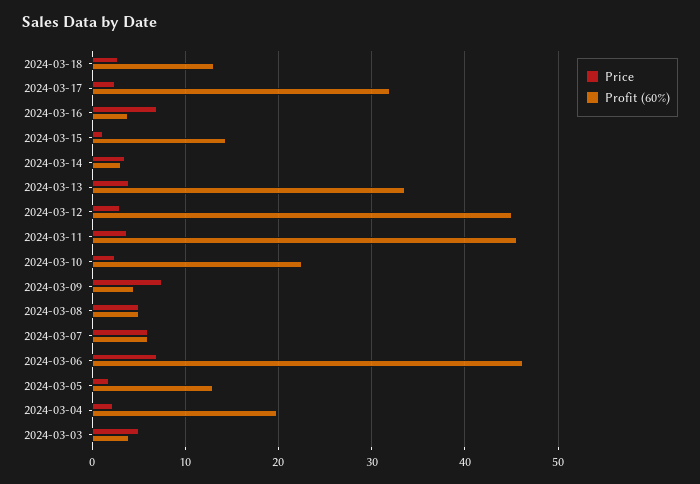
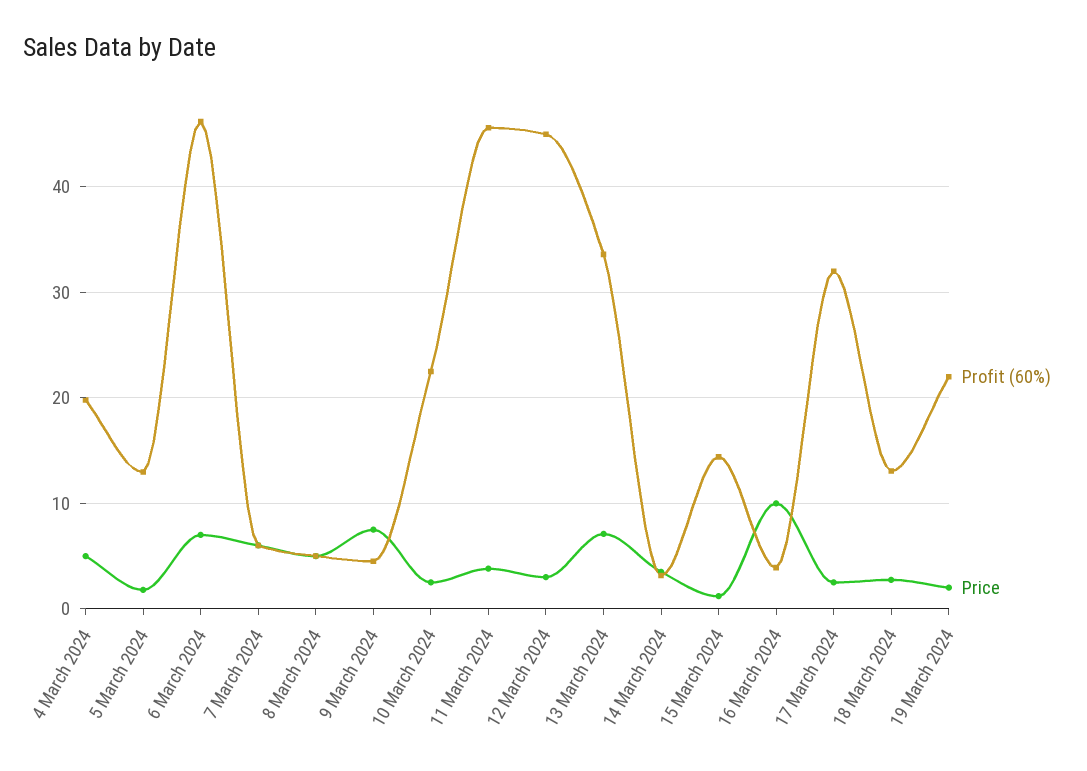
Price, 2024-03-16: 7 -> 10
Price, 2024-03-13: 4 -> 7
Price, 2024-03-04: 2 -> 5
Price, 2024-03-03: 5 -> none
Profit (60%), 2024-03-03: 4 -> none
Profit (60%), 19 March 2024: none -> 22
Price, 19 March 2024: none -> 2

